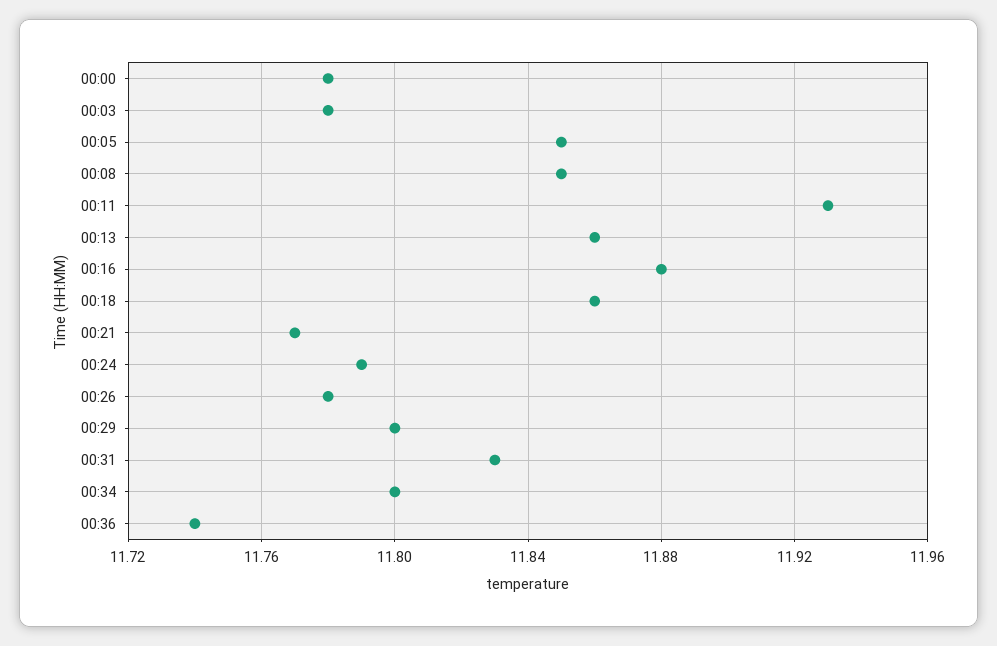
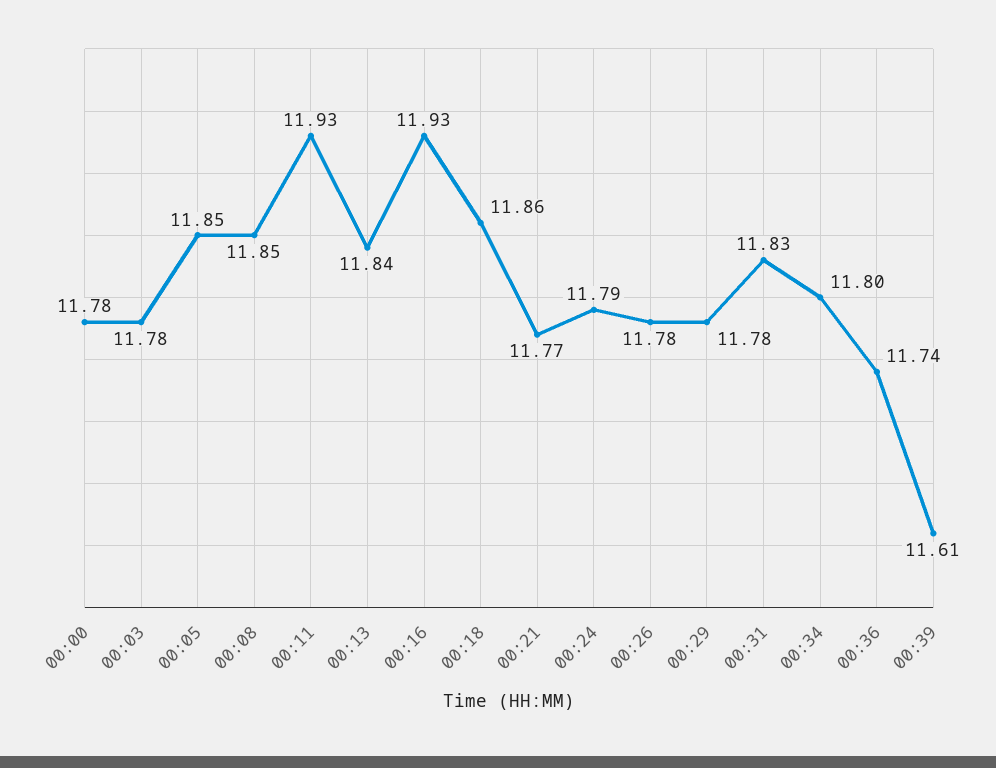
00:13: 11.86 -> 11.84
00:16: 11.88 -> 11.93
00:29: 11.8 -> 11.78
00:39: none -> 11.61

